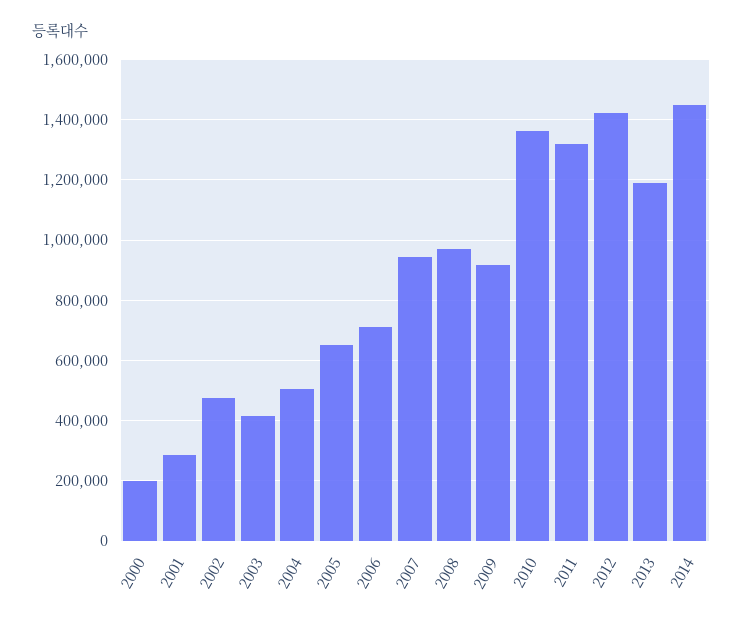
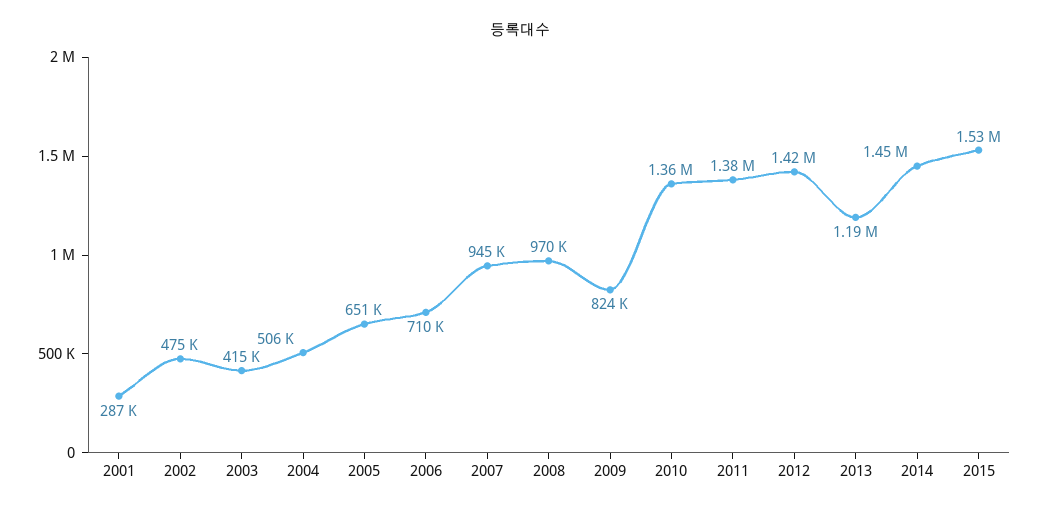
2000: 200000 -> none
2009: 920000 -> 824000
2011: 1320000 -> 1380000
2015: none -> 1530000

